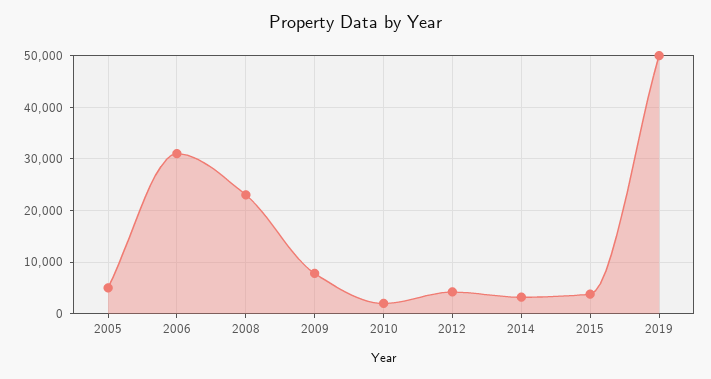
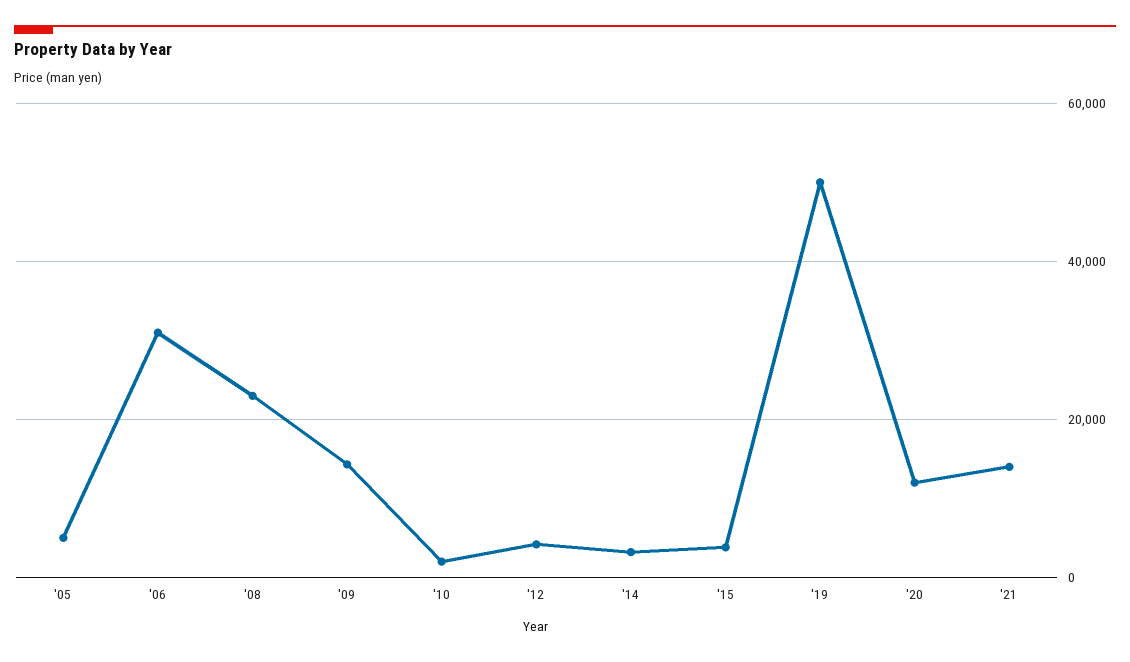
2009: 8000 -> 14000
'20: none -> 12000
'21: none -> 14000

